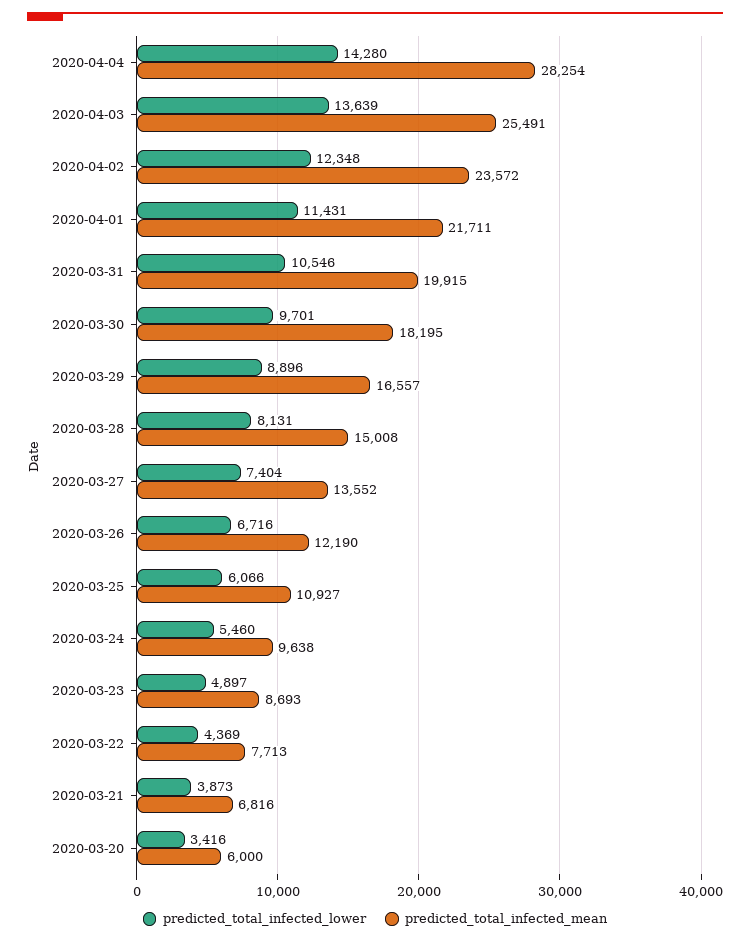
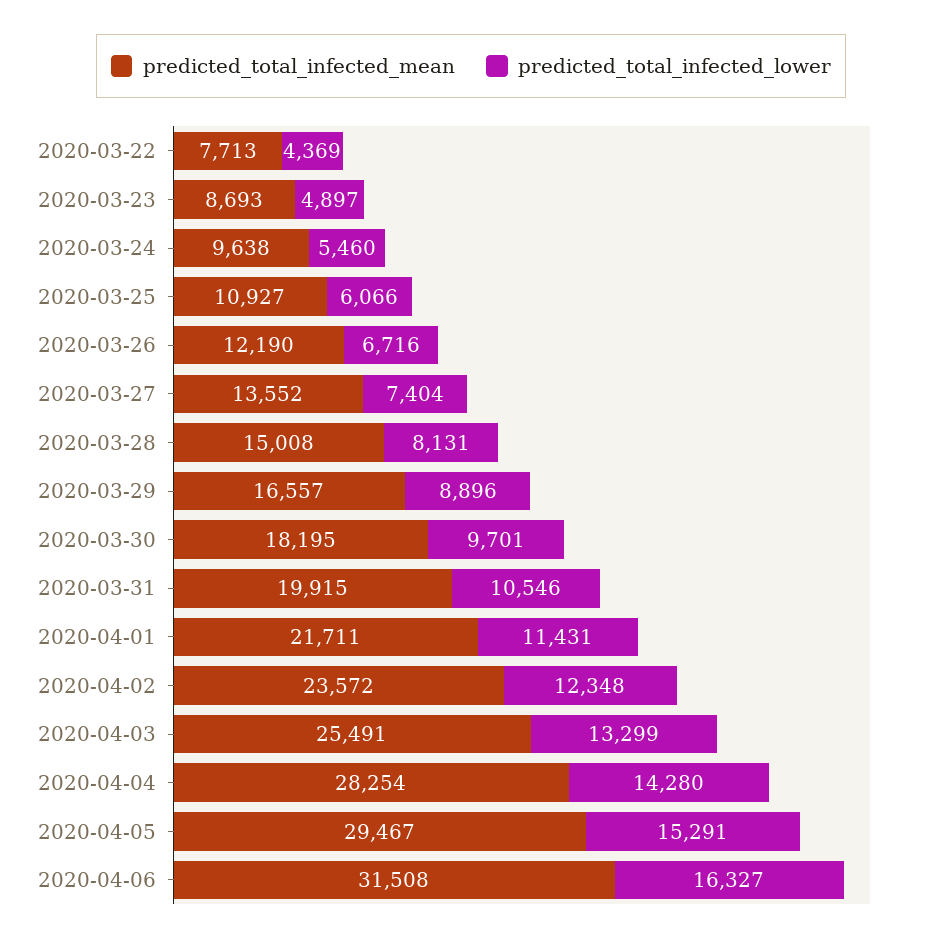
predicted_total_infected_lower, 2020-04-03: 13639 -> 13299
predicted_total_infected_lower, 2020-03-21: 3873 -> none
predicted_total_infected_mean, 2020-03-21: 6816 -> none
predicted_total_infected_lower, 2020-03-20: 3416 -> none
predicted_total_infected_mean, 2020-03-20: 6000 -> none
predicted_total_infected_mean, 2020-04-05: none -> 29467
predicted_total_infected_lower, 2020-04-05: none -> 15291
predicted_total_infected_mean, 2020-04-06: none -> 31508
predicted_total_infected_lower, 2020-04-06: none -> 16327

